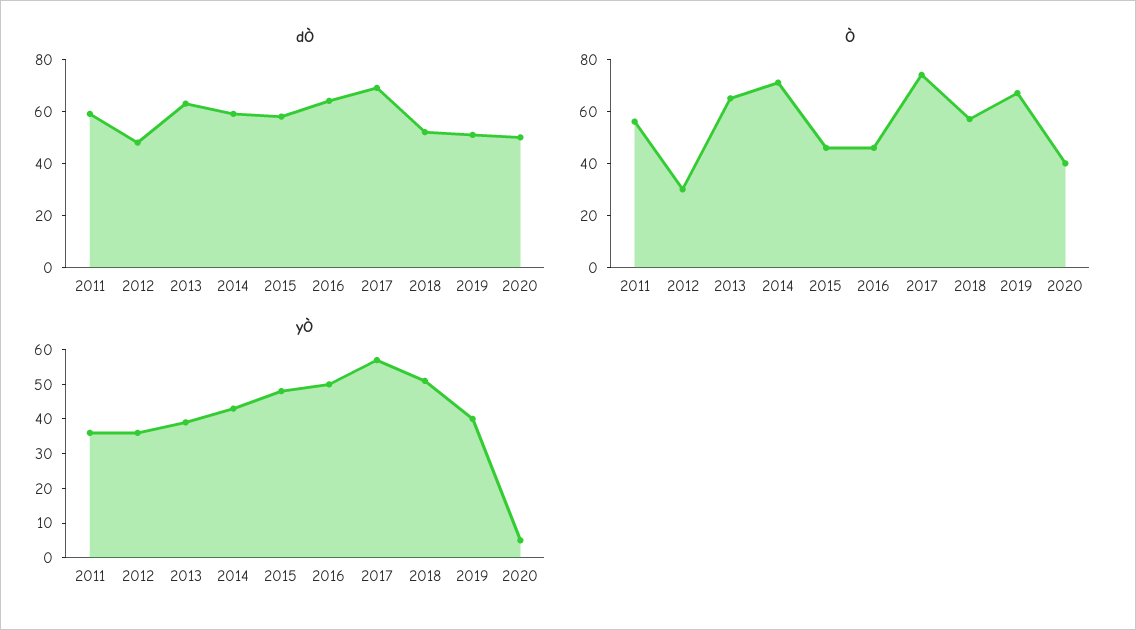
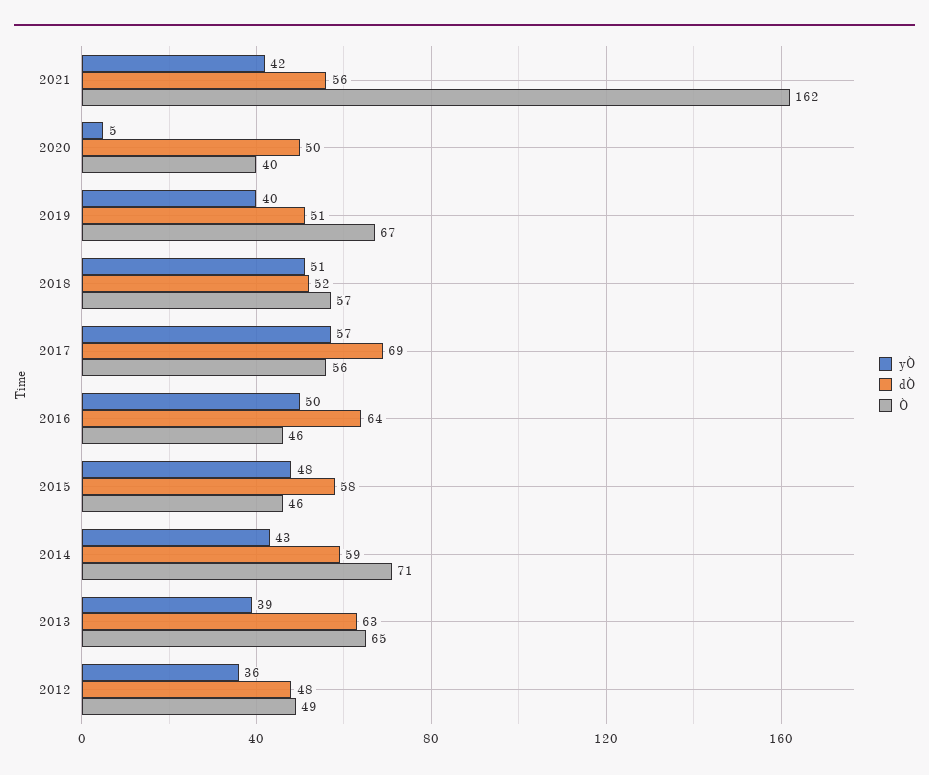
dÒ, 2011: 60 -> none
Ò, 2011: 55 -> none
Ò, 2012: 30 -> 49
Ò, 2017: 75 -> 56
yÒ, 2011: 35 -> none
yÒ, 2021: none -> 42
dÒ, 2021: none -> 56
Ò, 2021: none -> 162

